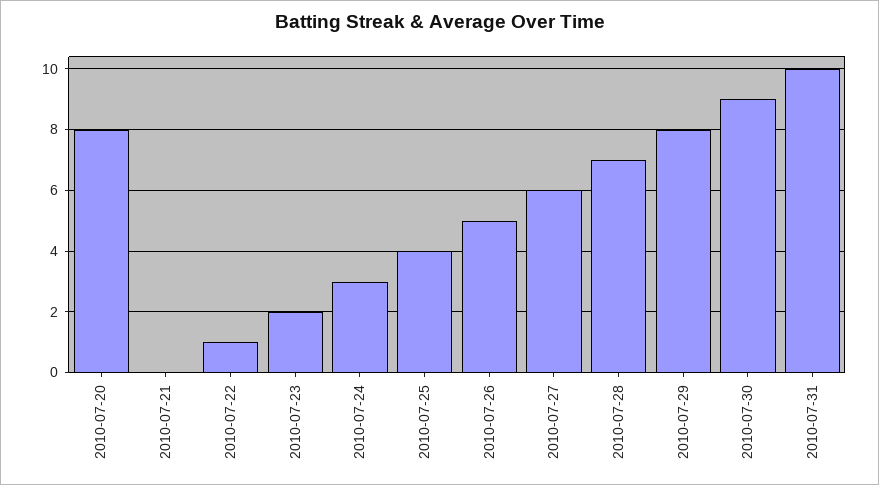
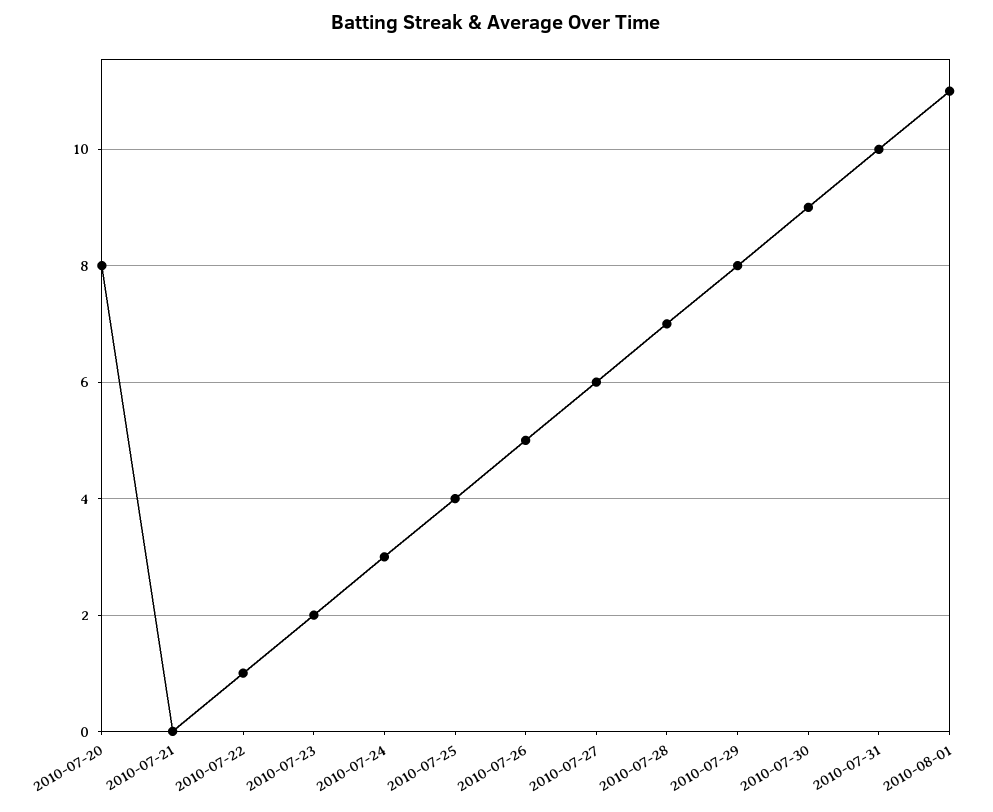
2010-08-01: none -> 11

